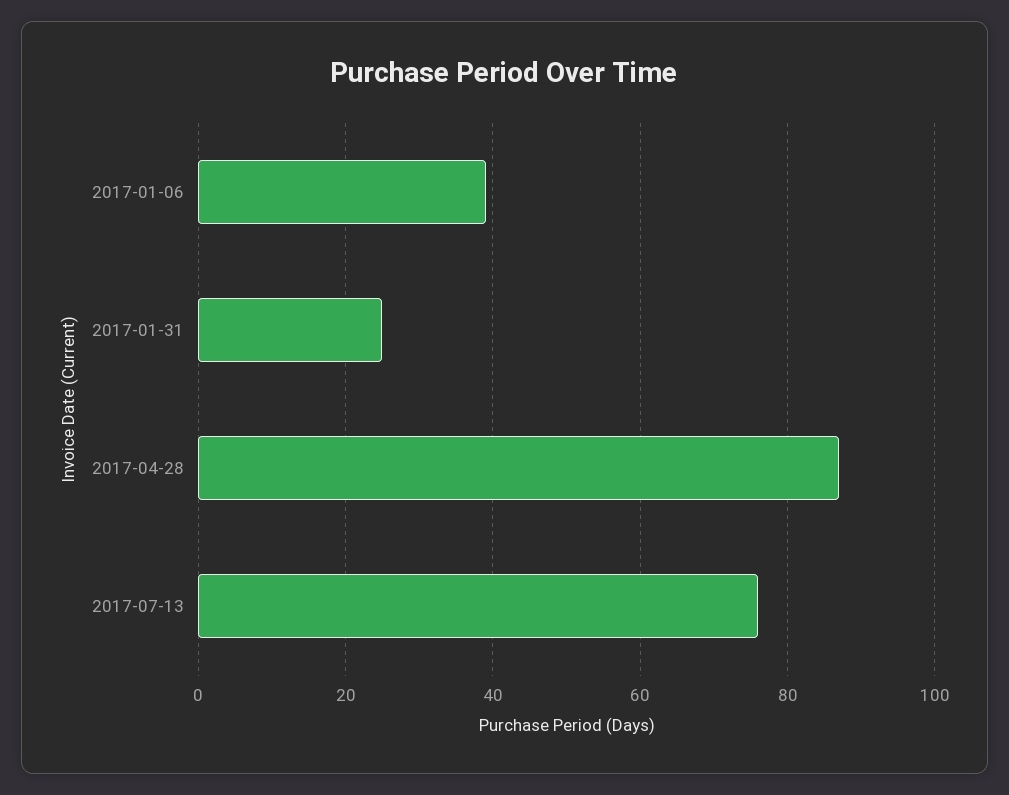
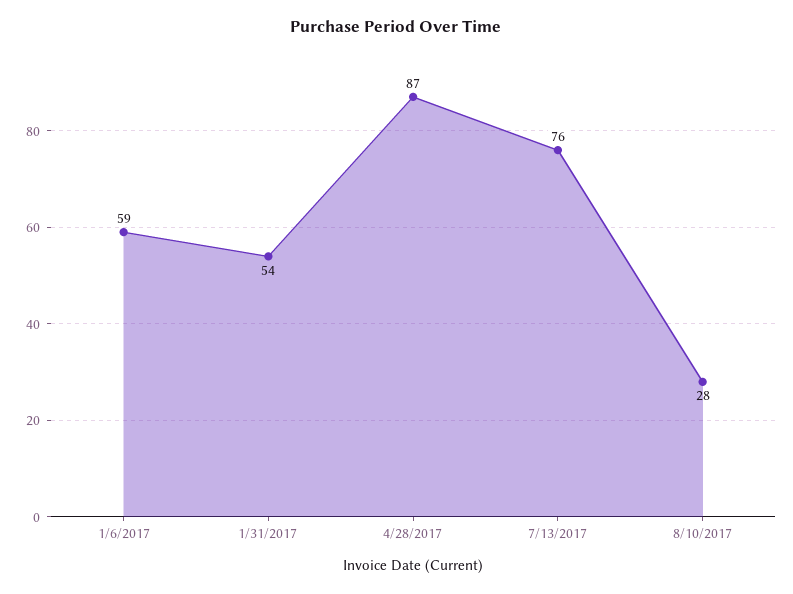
2017-01-06: 40 -> 59
2017-01-31: 25 -> 54
8/10/2017: none -> 28

